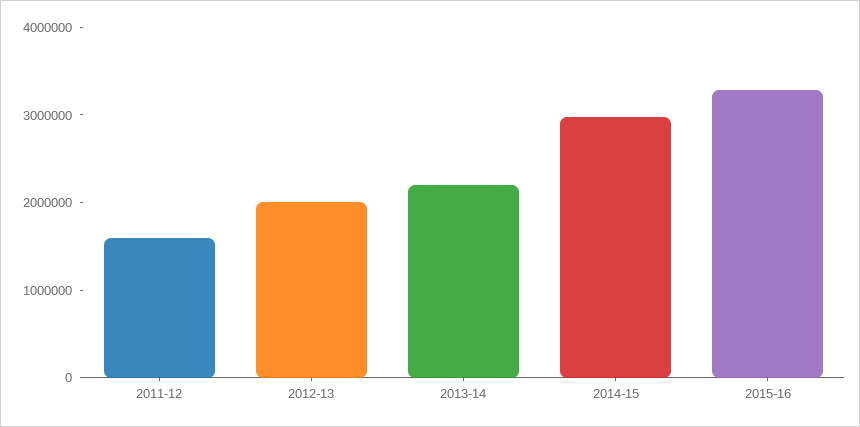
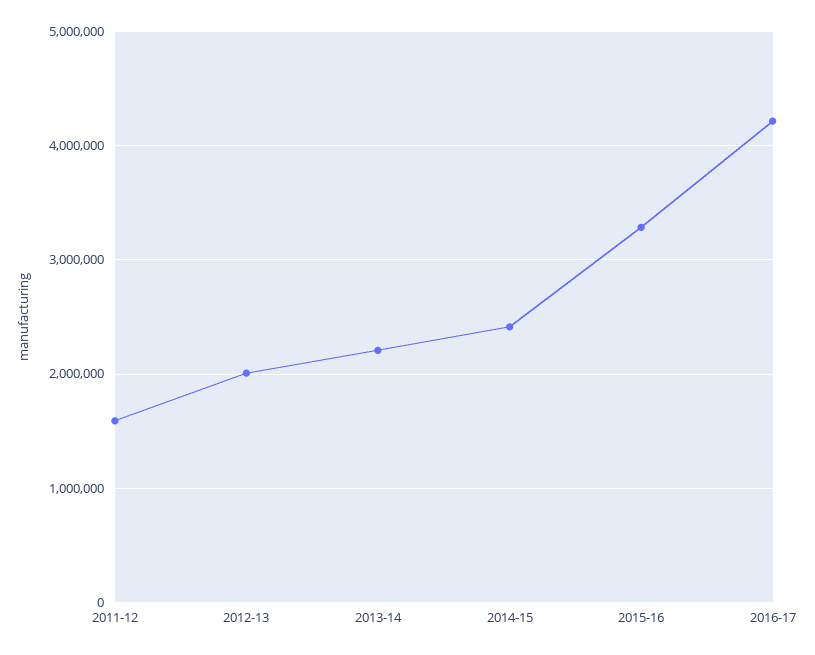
2014-15: 3000000 -> 2400000
2016-17: none -> 4200000

